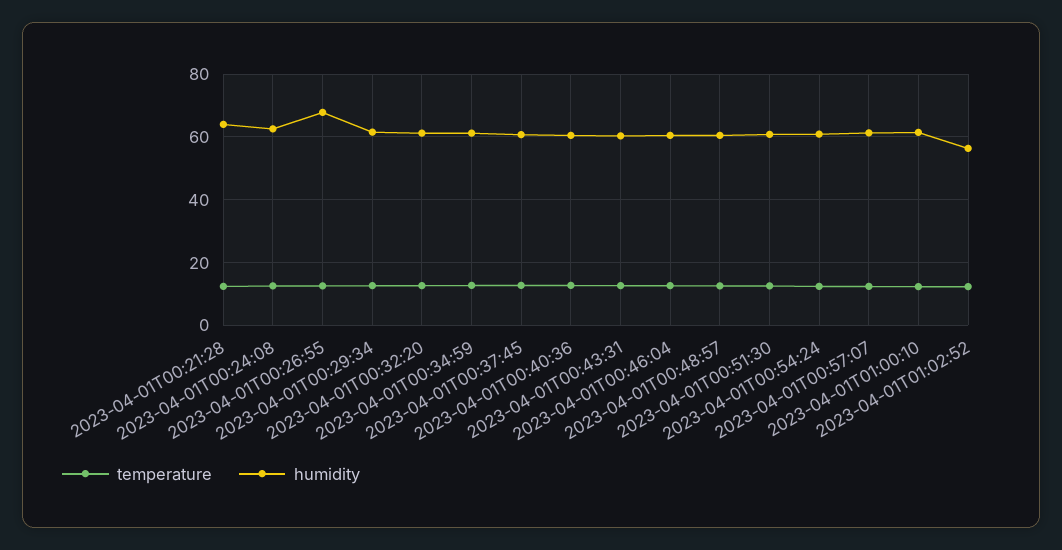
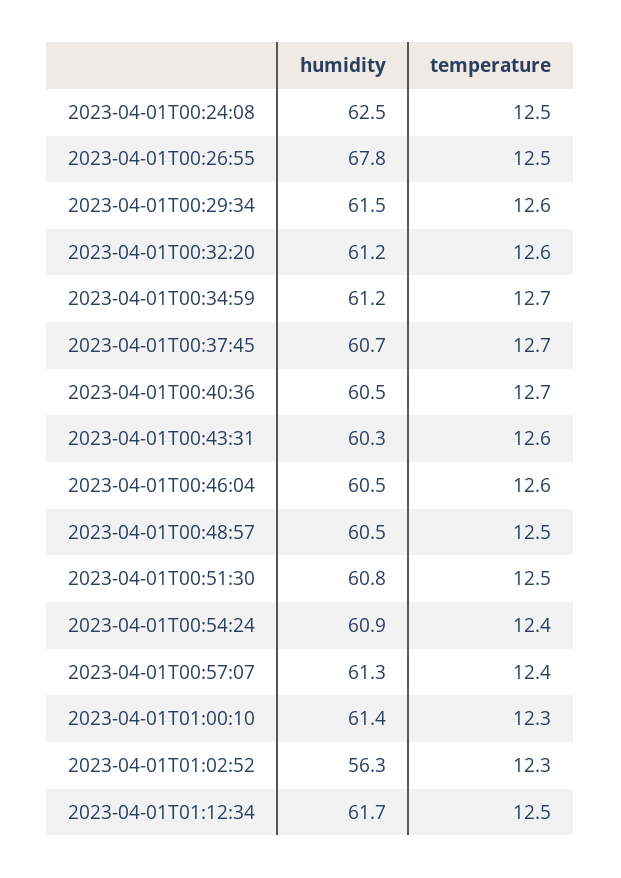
temperature, 2023-04-01T00:21:28: 12 -> none
humidity, 2023-04-01T00:21:28: 64 -> none
humidity, 2023-04-01T01:12:34: none -> 61.7
temperature, 2023-04-01T01:12:34: none -> 12.5

